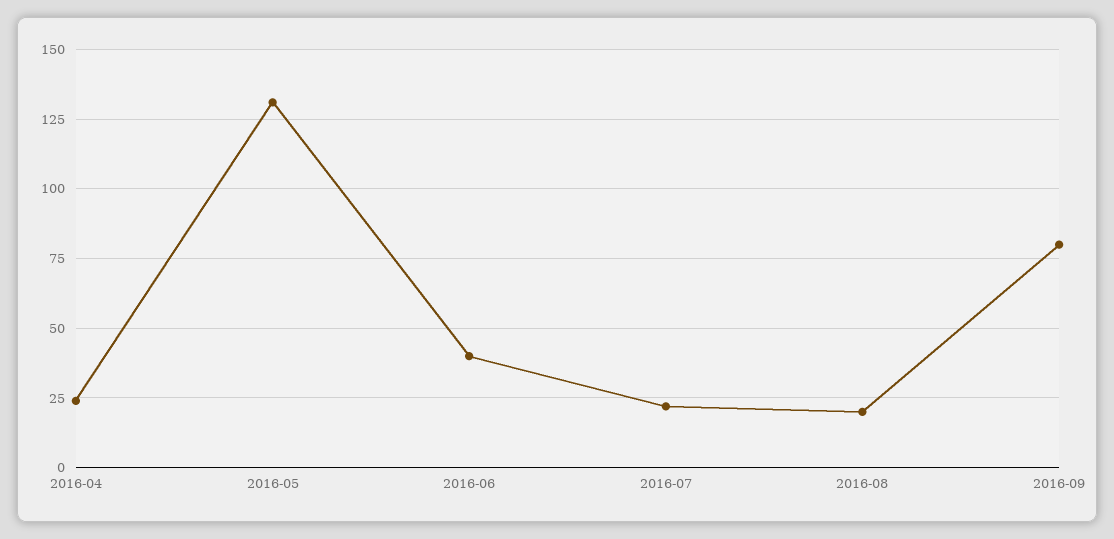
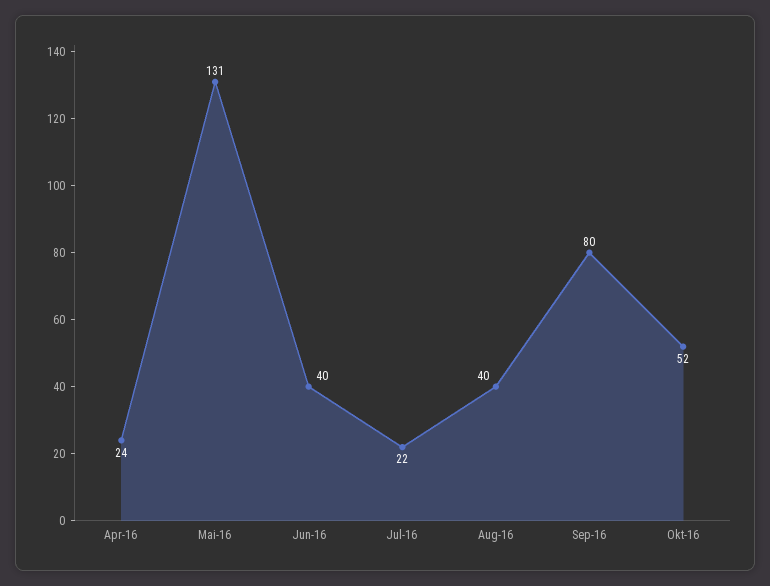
2016-08: 20 -> 40
Okt-16: none -> 52

